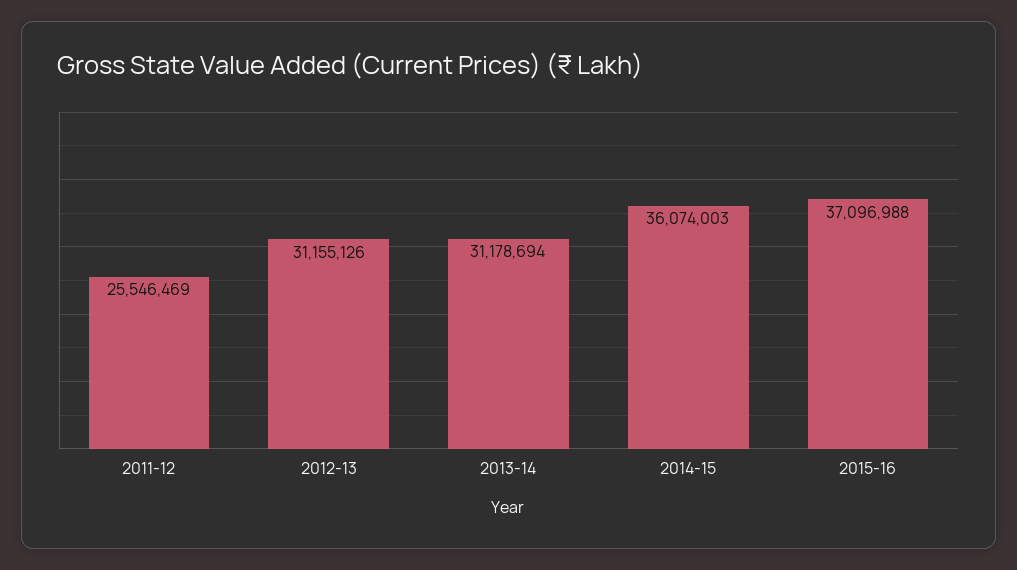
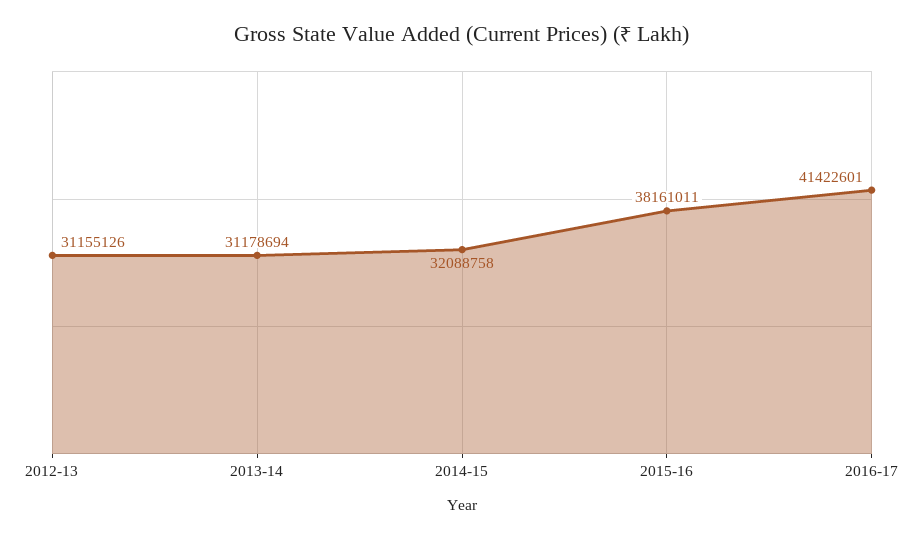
2011-12: 25546469 -> none
2014-15: 36074003 -> 32088758
2015-16: 37096988 -> 38161011
2016-17: none -> 41422601

